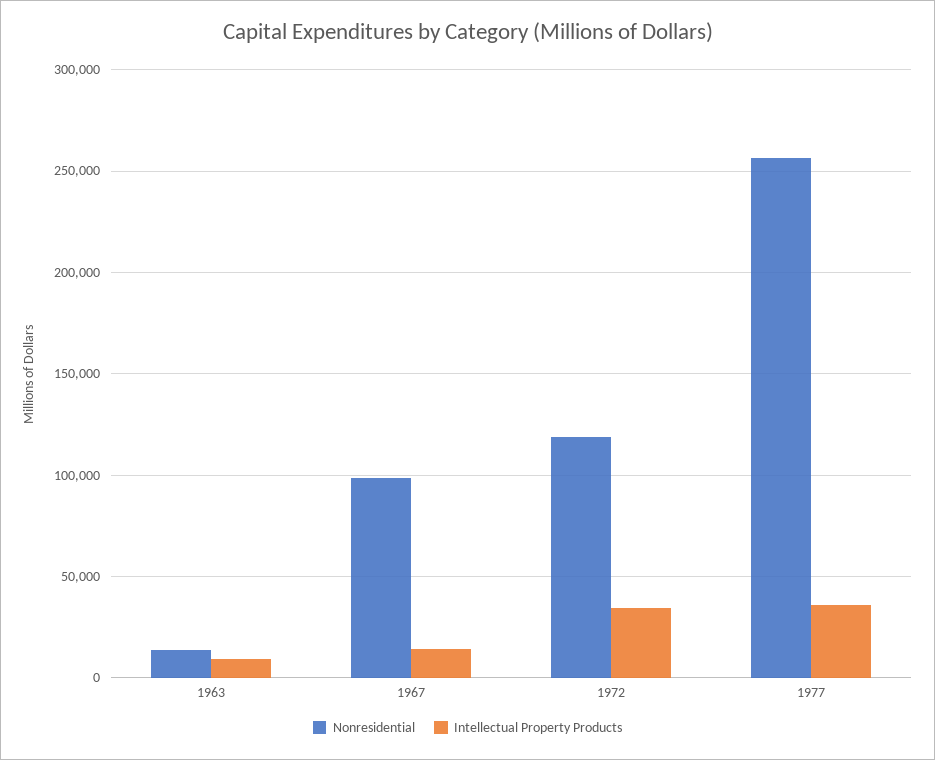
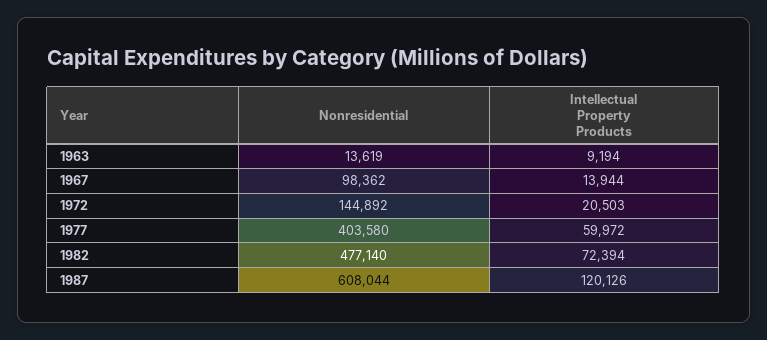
Nonresidential, 1972: 120000 -> 144892
Intellectual Property Products, 1972: 35000 -> 20503
Nonresidential, 1977: 255000 -> 403580
Intellectual Property Products, 1977: 35000 -> 59972
Nonresidential, 1982: none -> 477140
Intellectual Property Products, 1982: none -> 72394
Nonresidential, 1987: none -> 608044
Intellectual Property Products, 1987: none -> 120126

